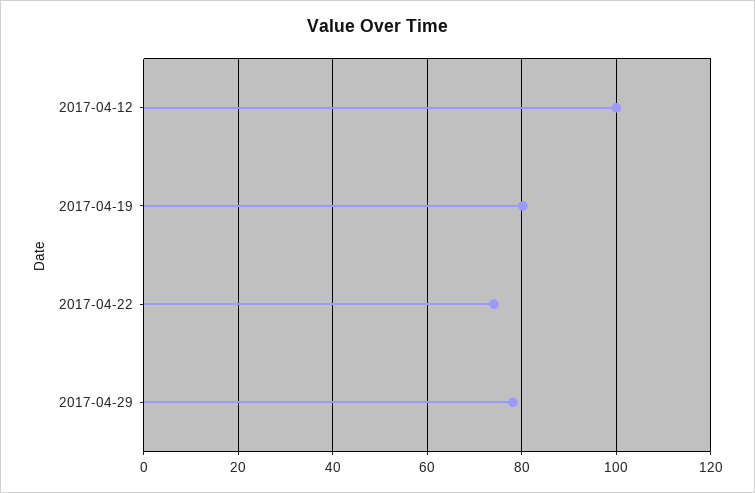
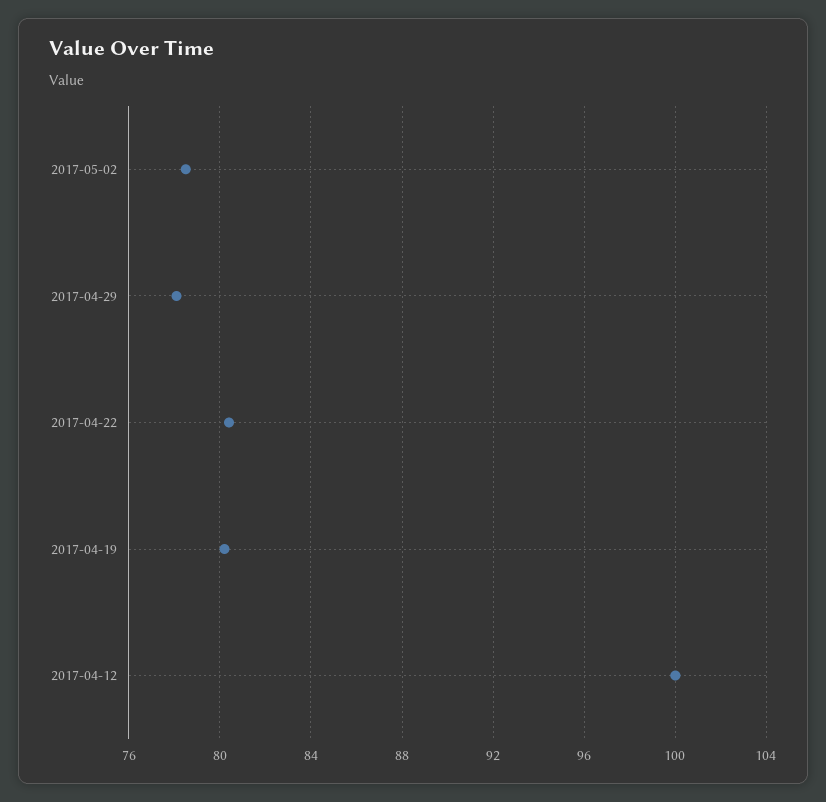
2017-04-22: 74 -> 80.5
2017-05-02: none -> 78.5

